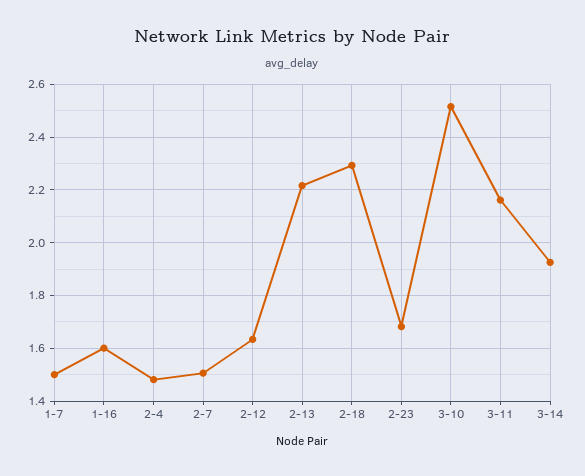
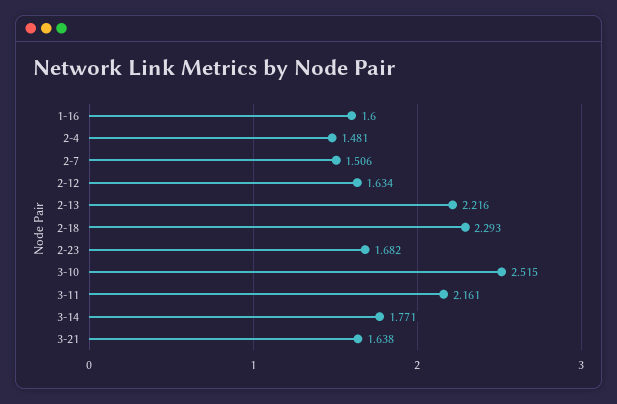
1-7: 1.5 -> none
3-14: 1.925 -> 1.771
3-21: none -> 1.638

